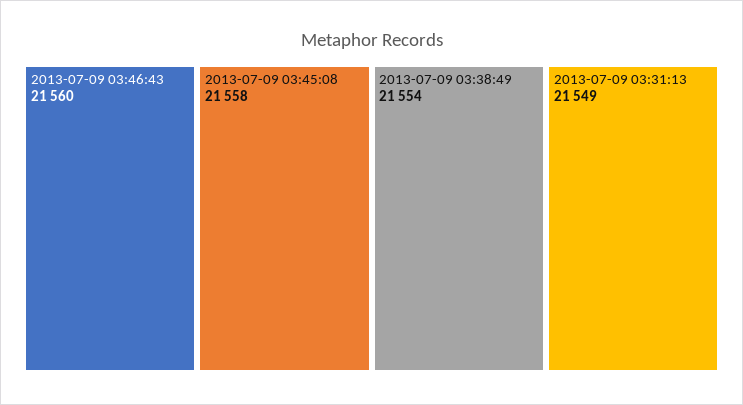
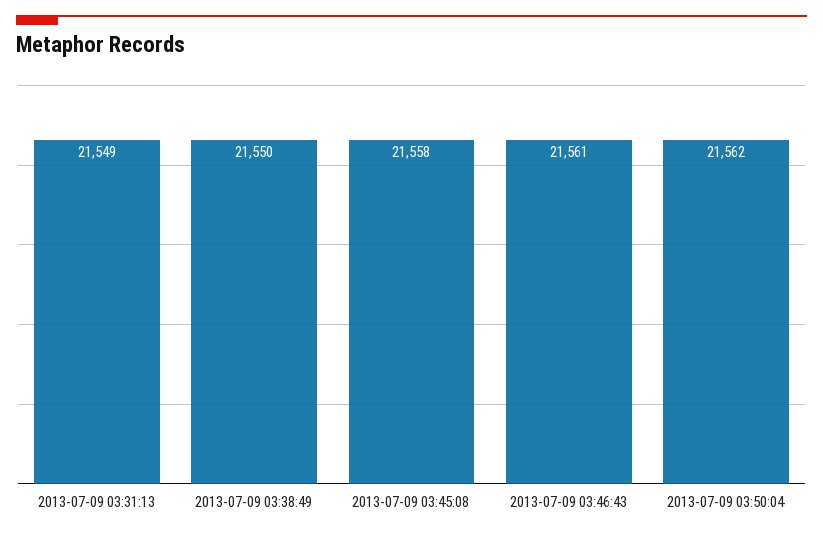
2013-07-09 03:46:43: 21560 -> 21561
2013-07-09 03:38:49: 21554 -> 21550
2013-07-09 03:50:04: none -> 21562

